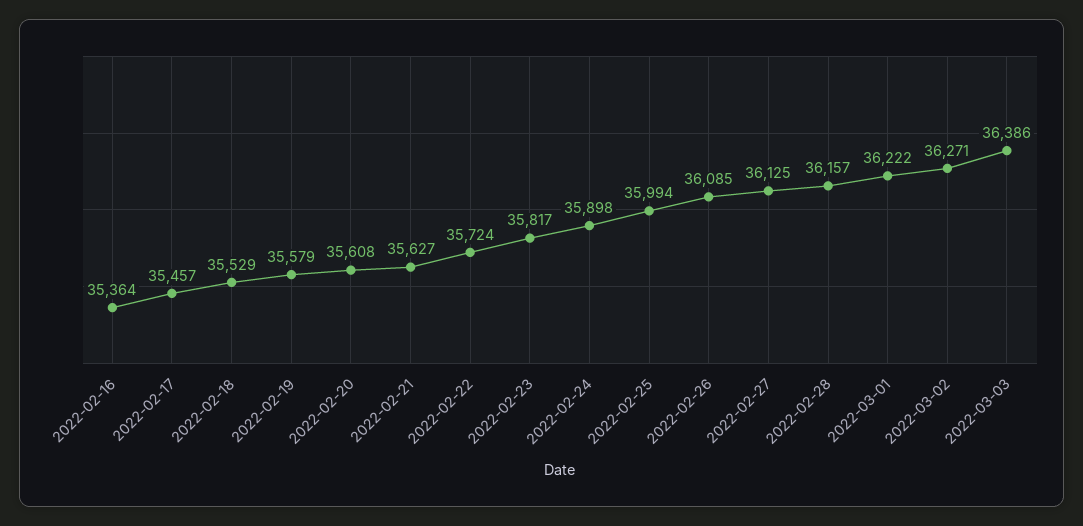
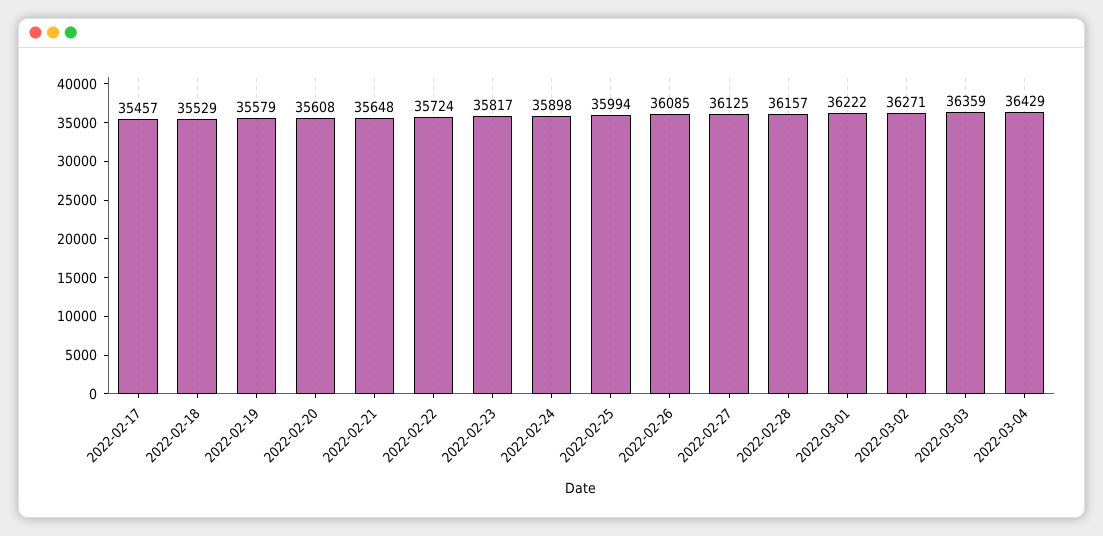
2022-02-16: 35364 -> none
2022-02-21: 35627 -> 35648
2022-03-03: 36386 -> 36359
2022-03-04: none -> 36429

